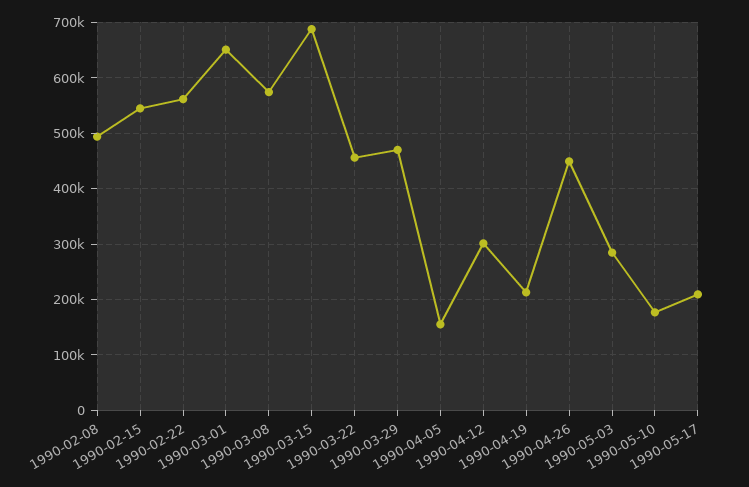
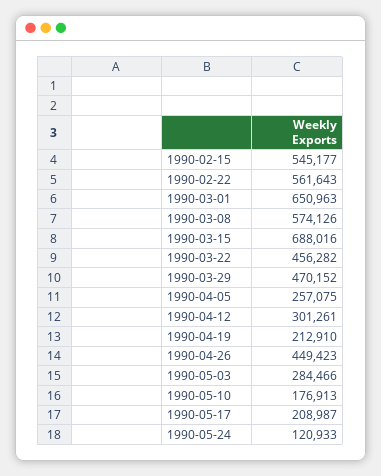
1990-02-08: 500000 -> none
1990-04-05: 160000 -> 257075
1990-05-24: none -> 120933

